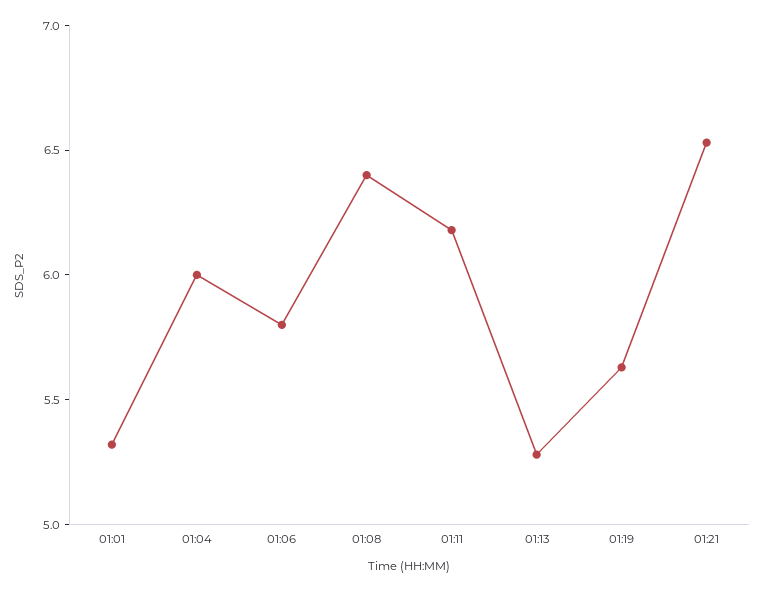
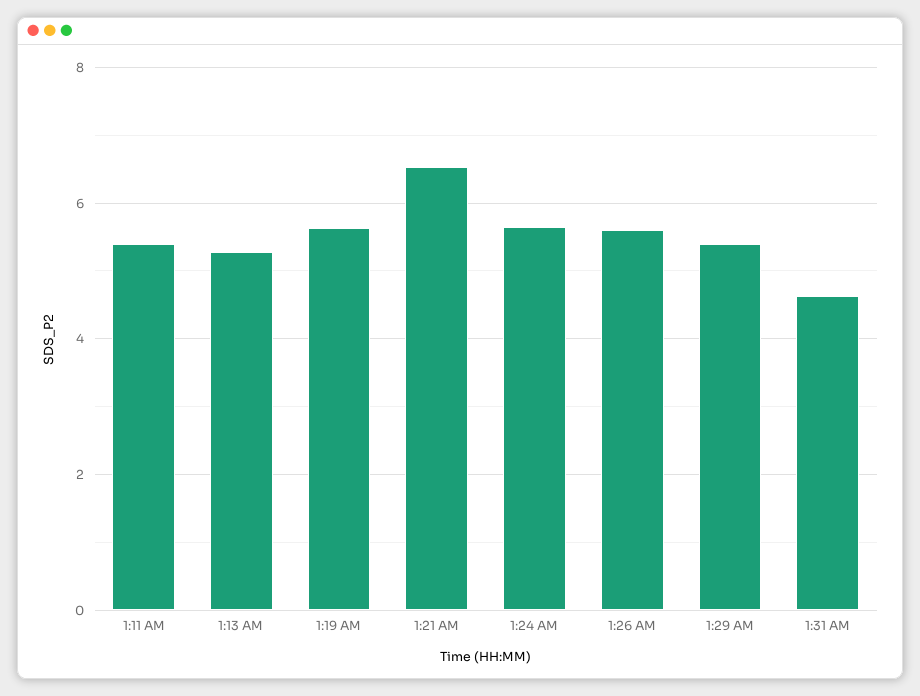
01:01: 5.3 -> none
01:04: 6 -> none
01:06: 5.8 -> none
01:08: 6.4 -> none
01:11: 6.2 -> 5.4
1:24 AM: none -> 5.6
1:26 AM: none -> 5.6
1:29 AM: none -> 5.4
1:31 AM: none -> 4.6

